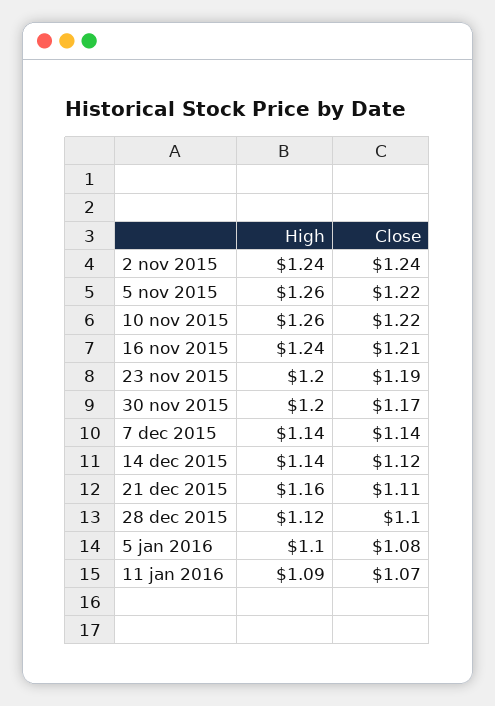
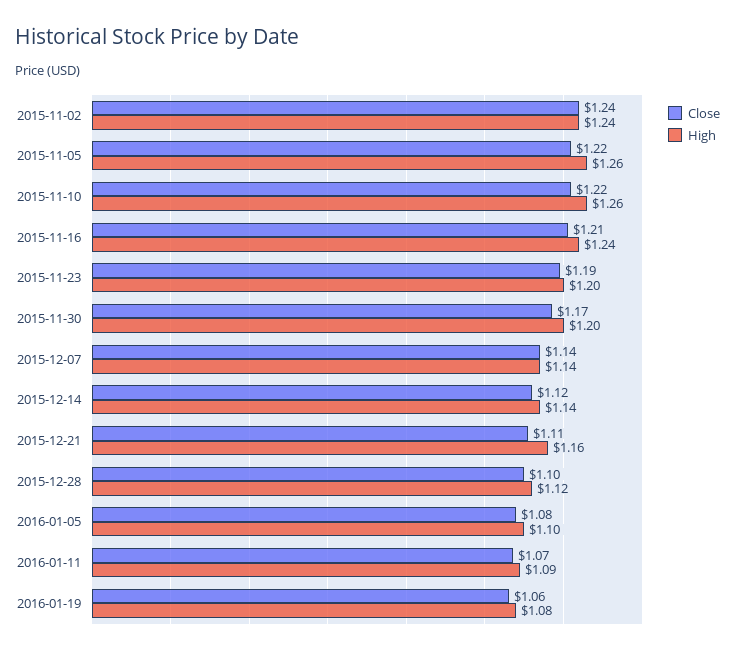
Close, 2016-01-19: none -> 1.06
High, 2016-01-19: none -> 1.08

